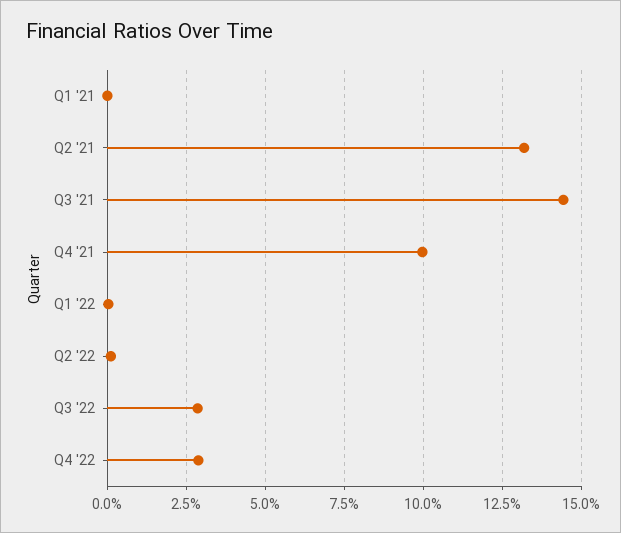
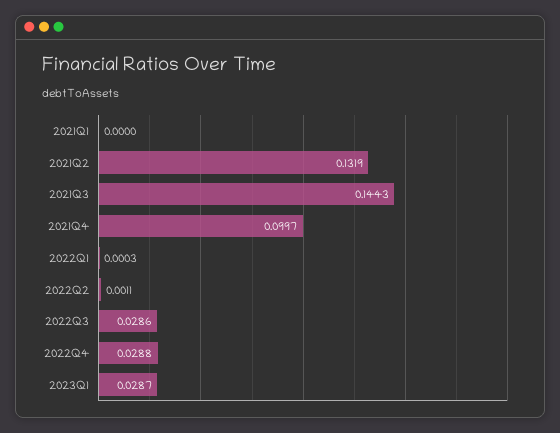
2023Q1: none -> 0.0287

